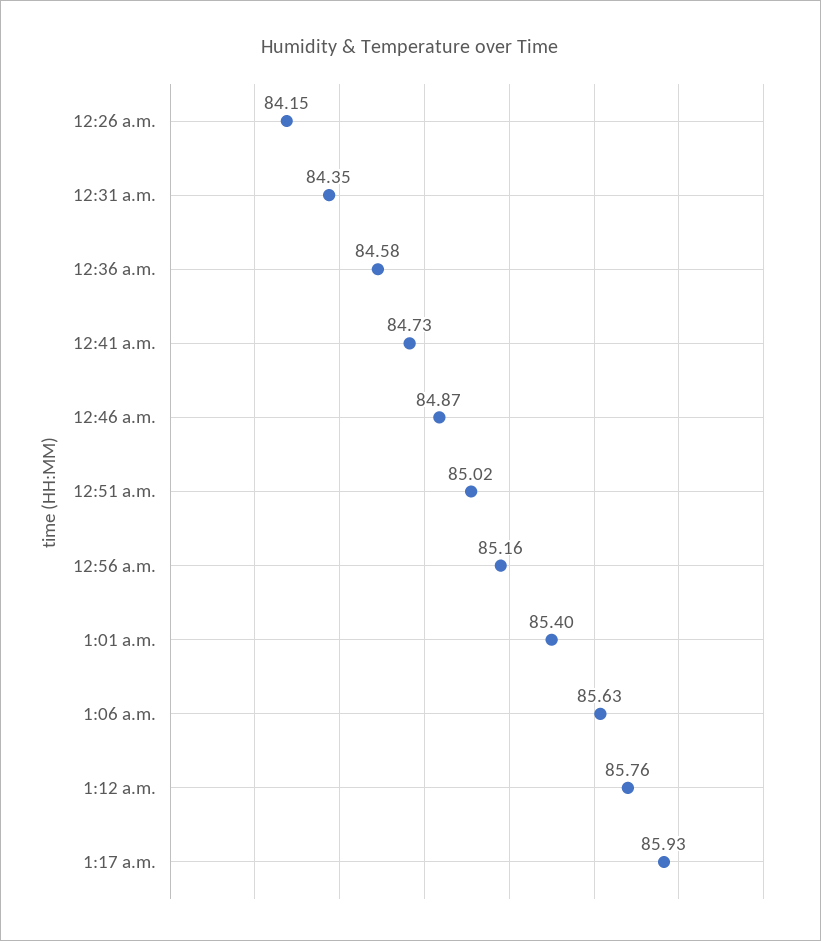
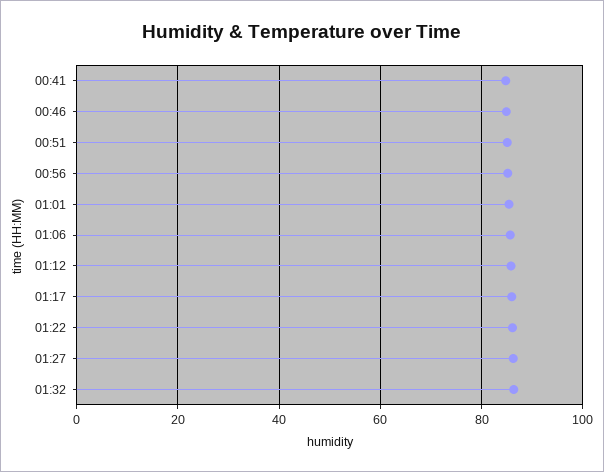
12:26 a.m.: 84.15 -> none
12:31 a.m.: 84.35 -> none
12:36 a.m.: 84.58 -> none
01:22: none -> 86
01:27: none -> 86
01:32: none -> 86

